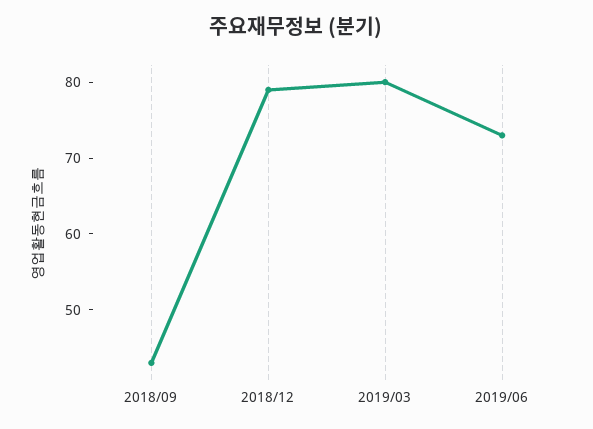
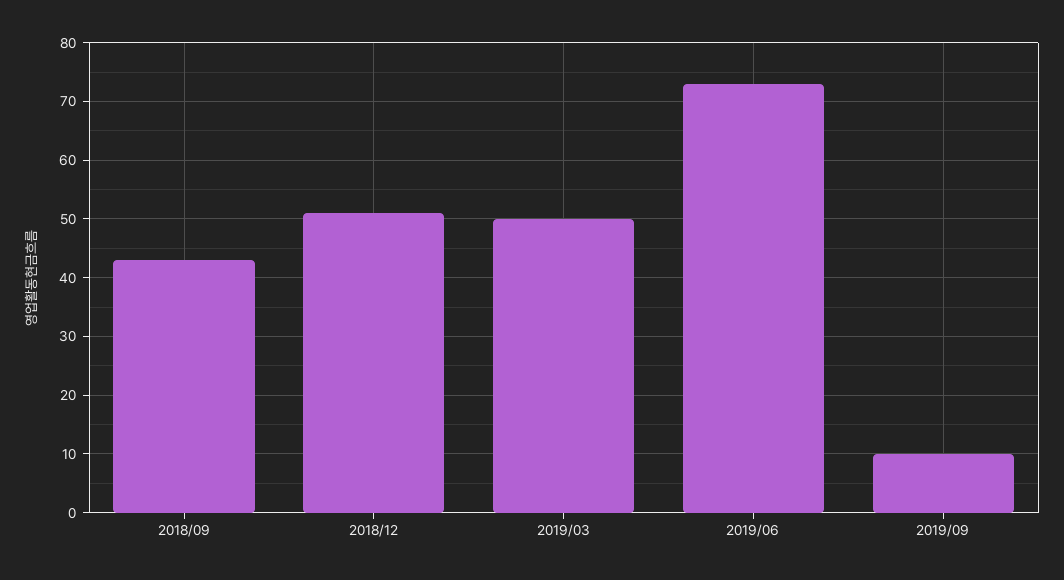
2018/12: 80 -> 50
2019/03: 80 -> 50
2019/09: none -> 10

